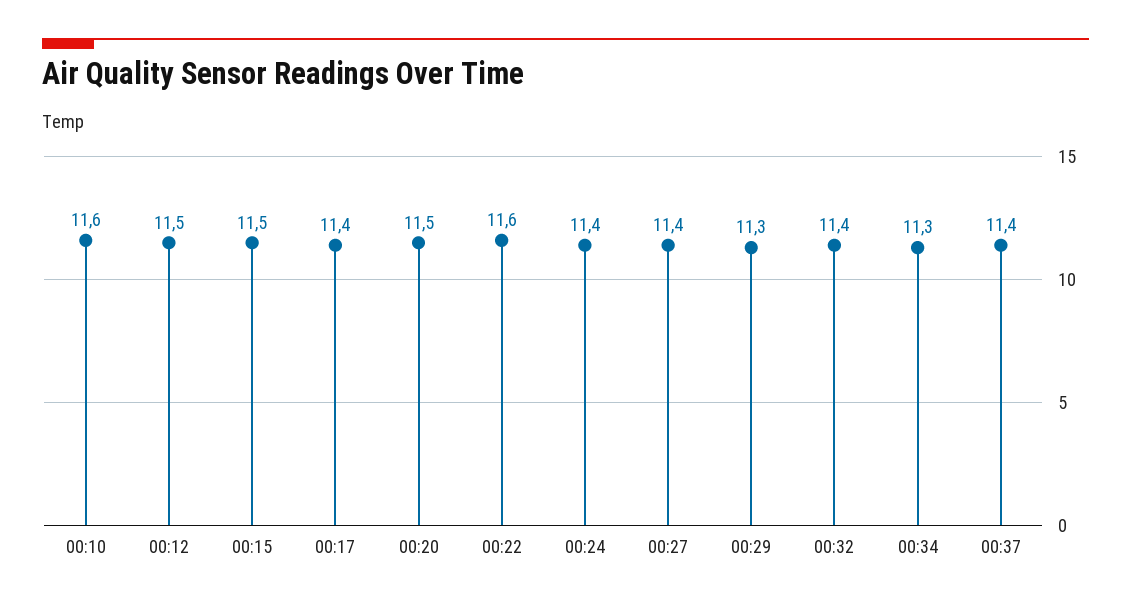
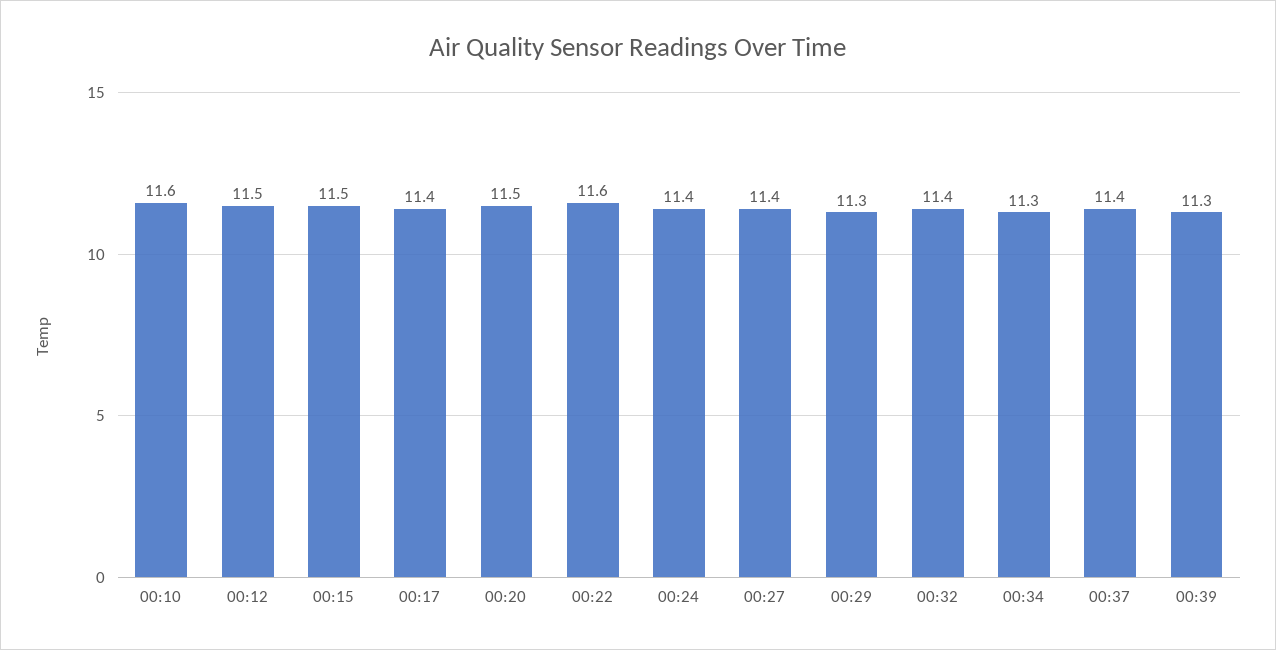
00:39: none -> 11.3

